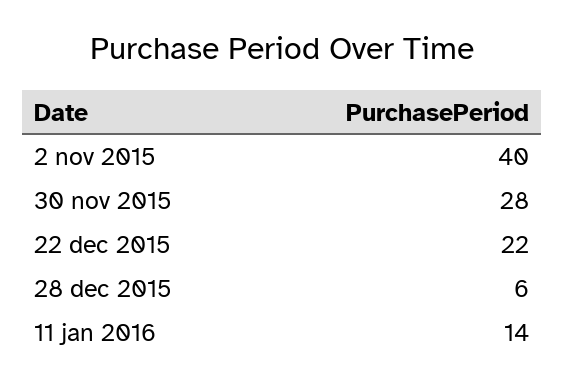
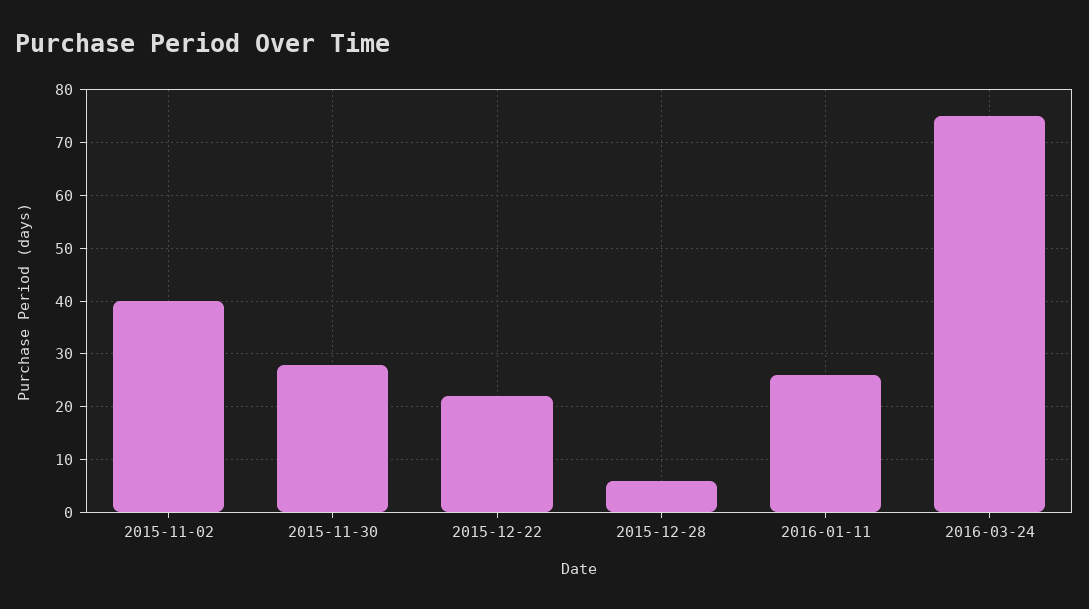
11 jan 2016: 14 -> 25
2016-03-24: none -> 75

